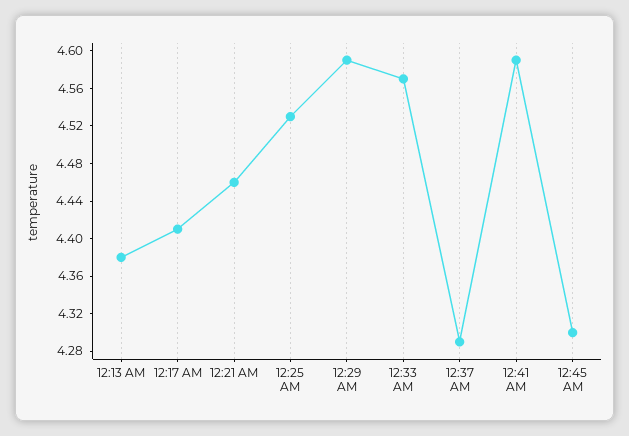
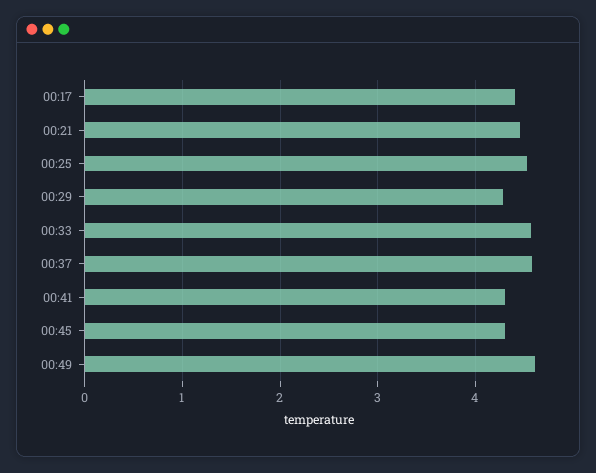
12:13 AM: 4.38 -> none
12:29 AM: 4.59 -> 4.3
12:37 AM: 4.29 -> 4.6
12:41 AM: 4.59 -> 4.3
00:49: none -> 4.6

